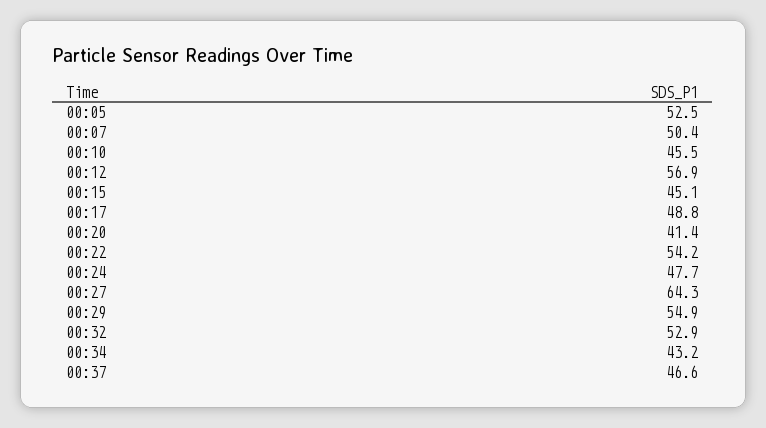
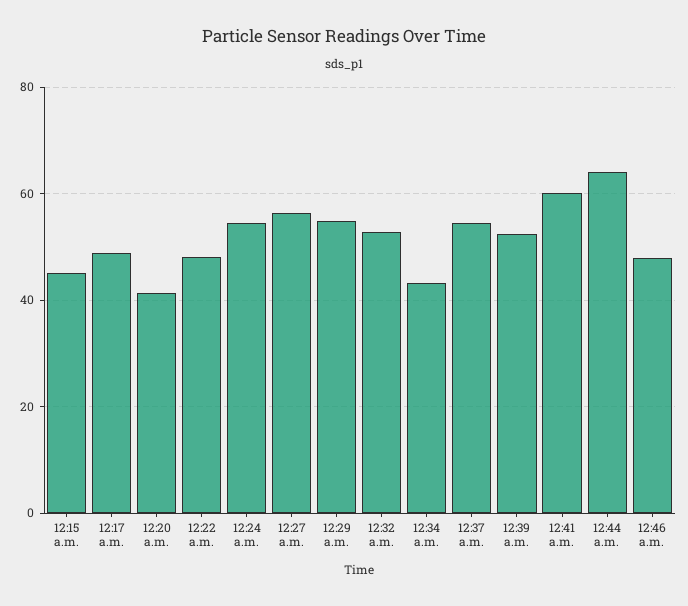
00:05: 52.5 -> none
00:07: 50.4 -> none
00:10: 45.5 -> none
00:12: 56.9 -> none
00:22: 54.2 -> 48
00:24: 47.7 -> 54
00:27: 64.3 -> 56
00:37: 46.6 -> 54
12:39 a.m.: none -> 52
12:41 a.m.: none -> 60
12:44 a.m.: none -> 64
12:46 a.m.: none -> 48

